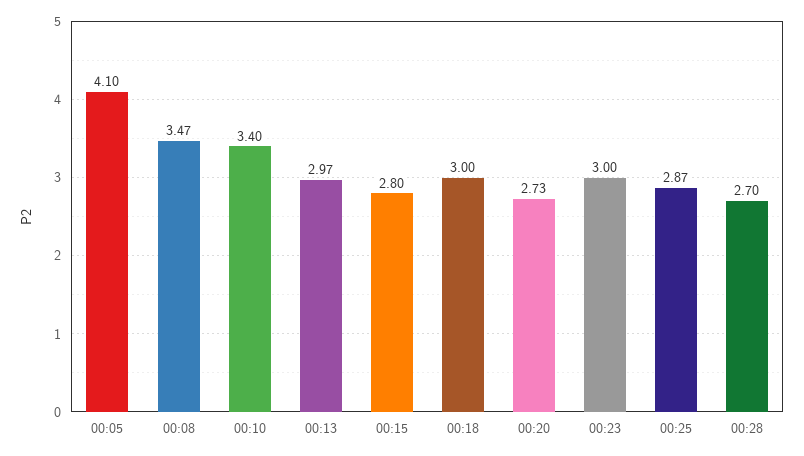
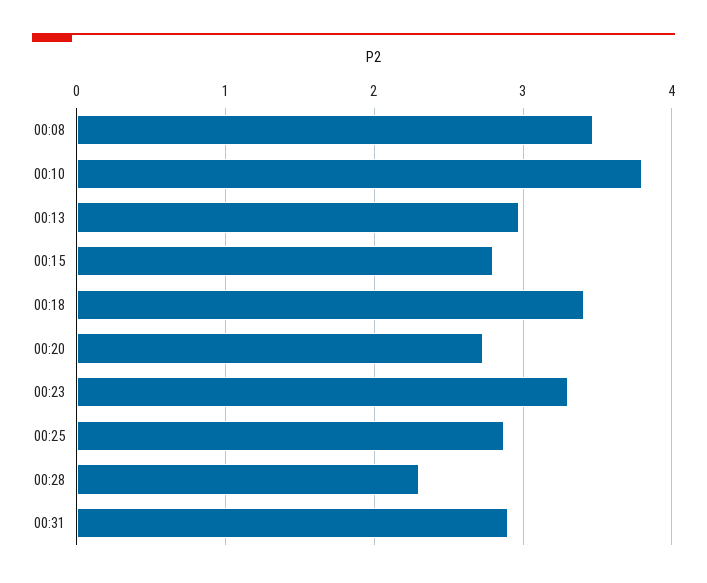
00:05: 4.1 -> none
00:10: 3.4 -> 3.8
00:18: 3 -> 3.4
00:23: 3 -> 3.3
00:28: 2.7 -> 2.3
00:31: none -> 2.9

